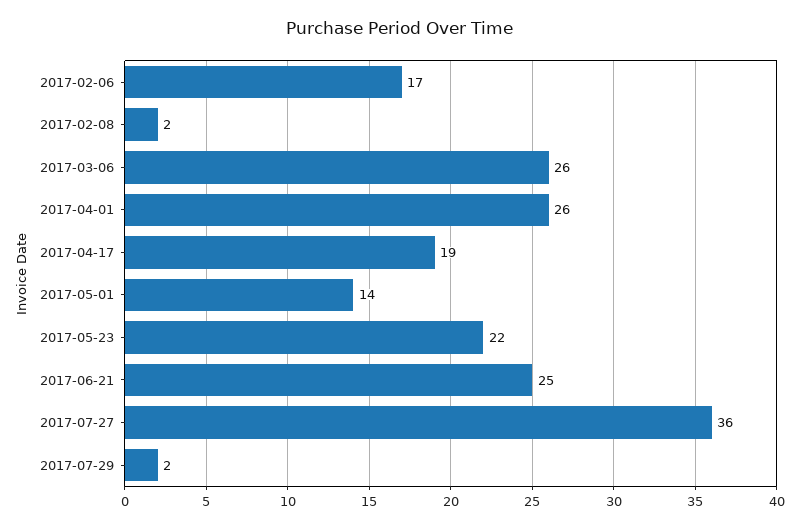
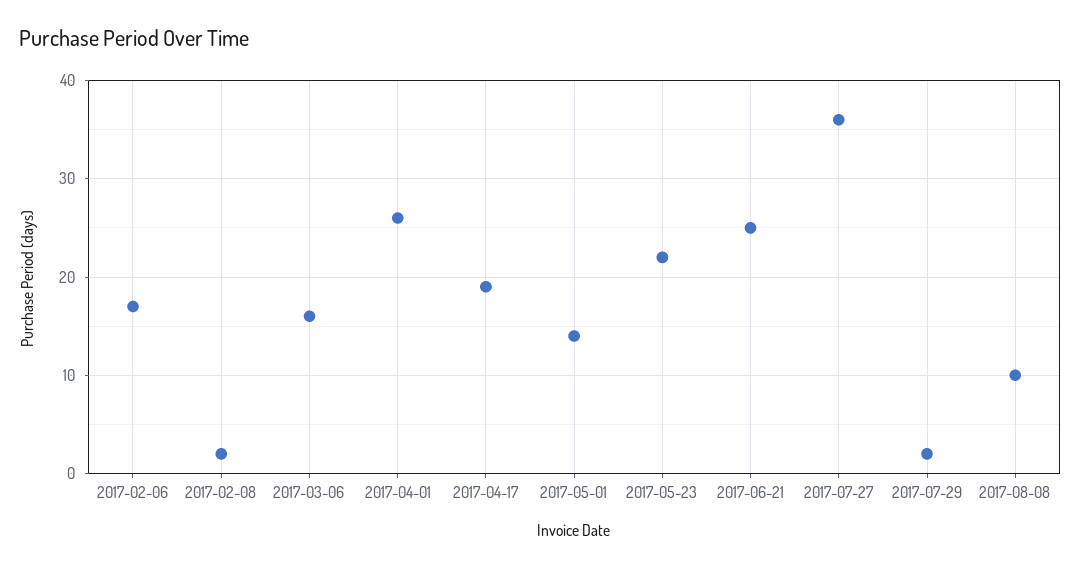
2017-03-06: 26 -> 16
2017-08-08: none -> 10

